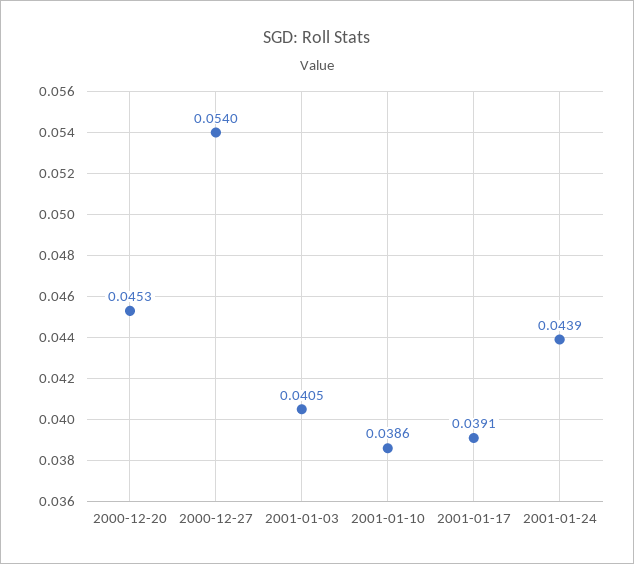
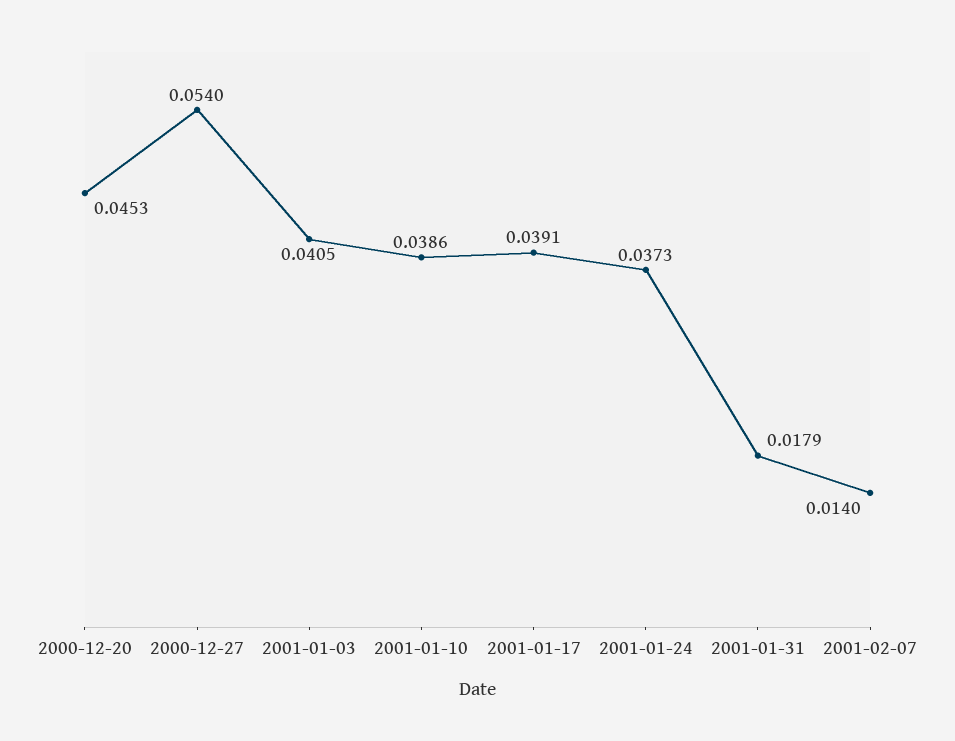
2001-01-24: 0.0439 -> 0.0373
2001-01-31: none -> 0.0179
2001-02-07: none -> 0.014

